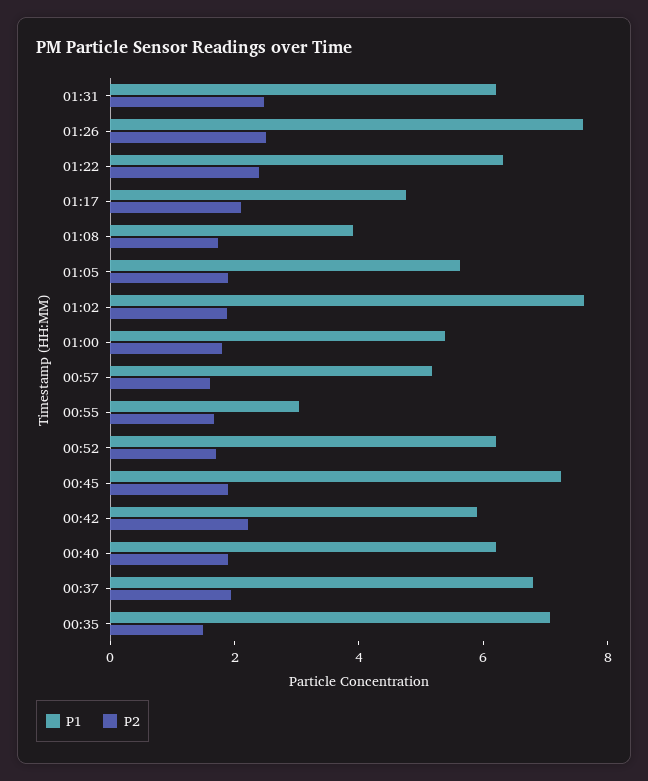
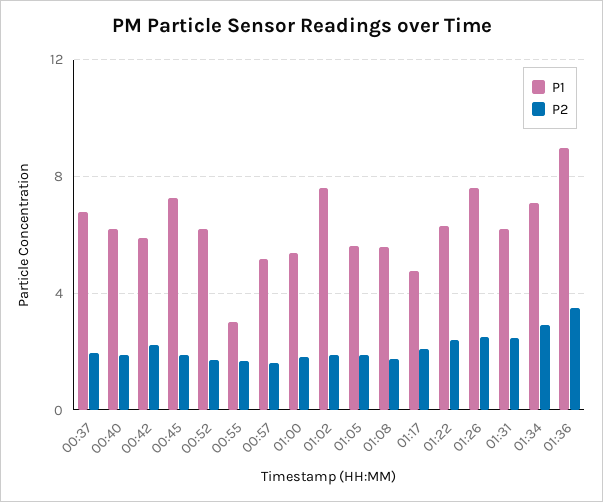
P1, 01:08: 4 -> 5.5
P1, 00:35: 7 -> none
P2, 00:35: 1.5 -> none
P1, 01:34: none -> 7
P2, 01:34: none -> 3
P1, 01:36: none -> 9
P2, 01:36: none -> 3.5

